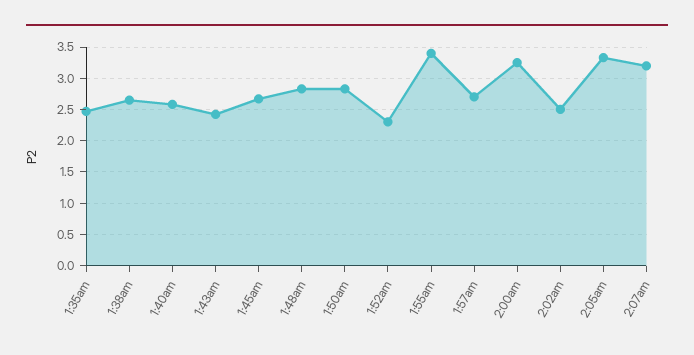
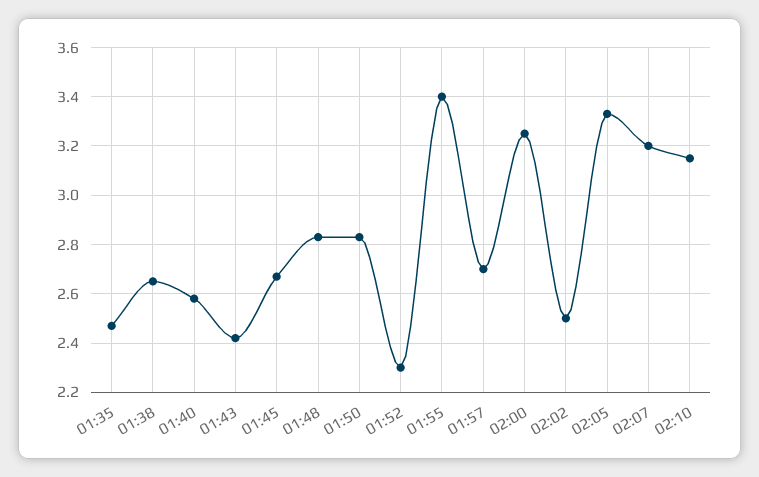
02:10: none -> 3.15

